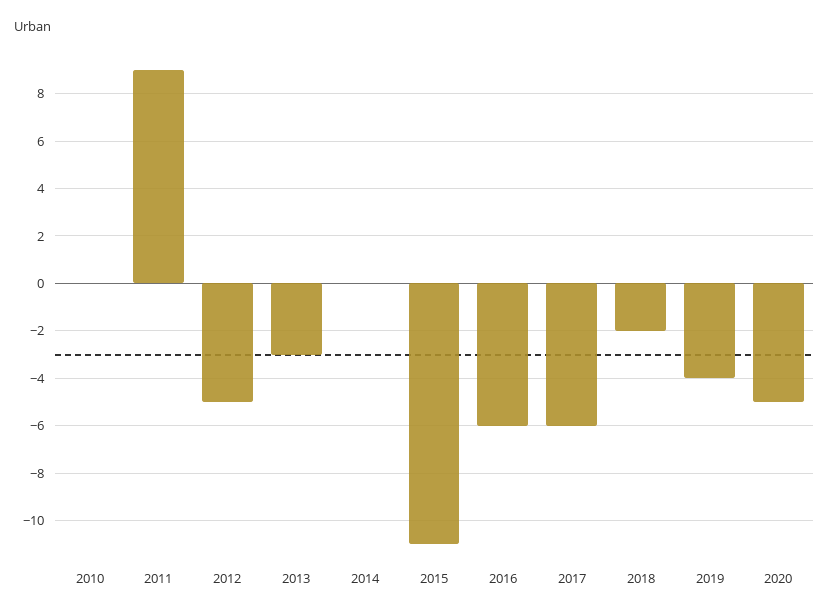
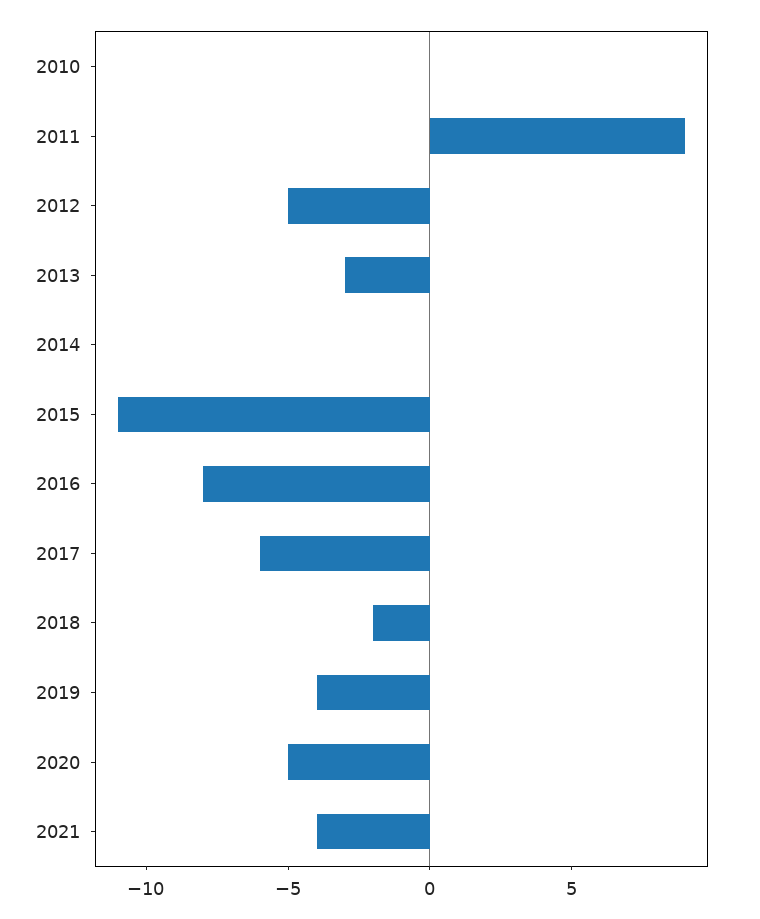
2016: -6 -> -8
2021: none -> -4

